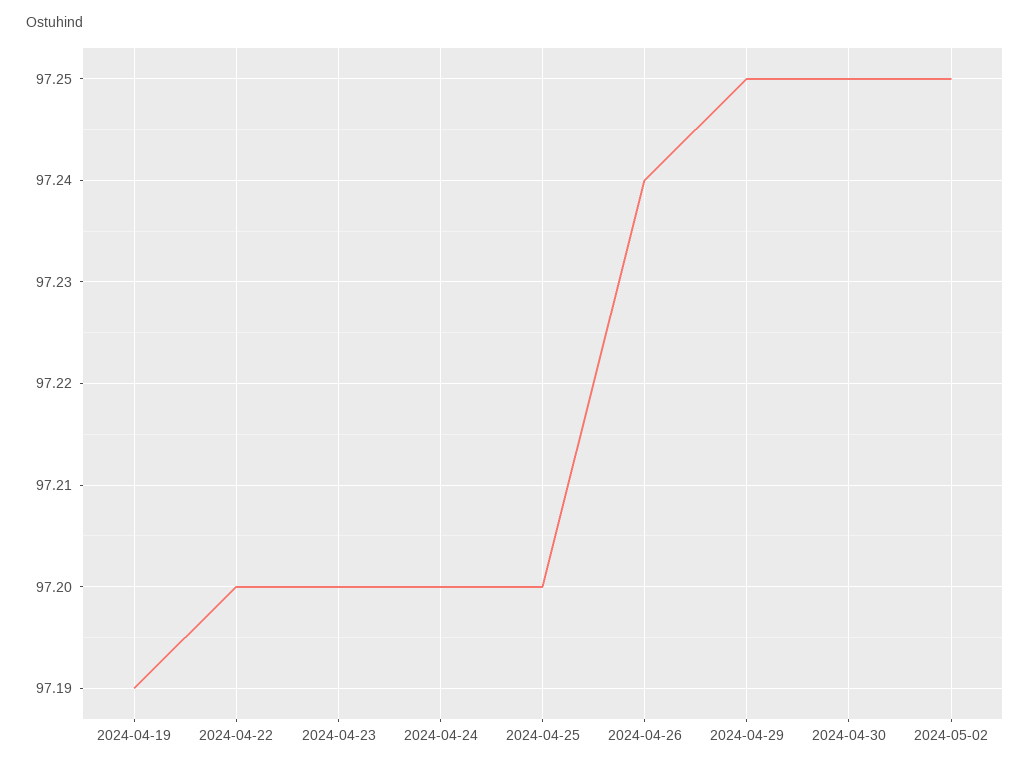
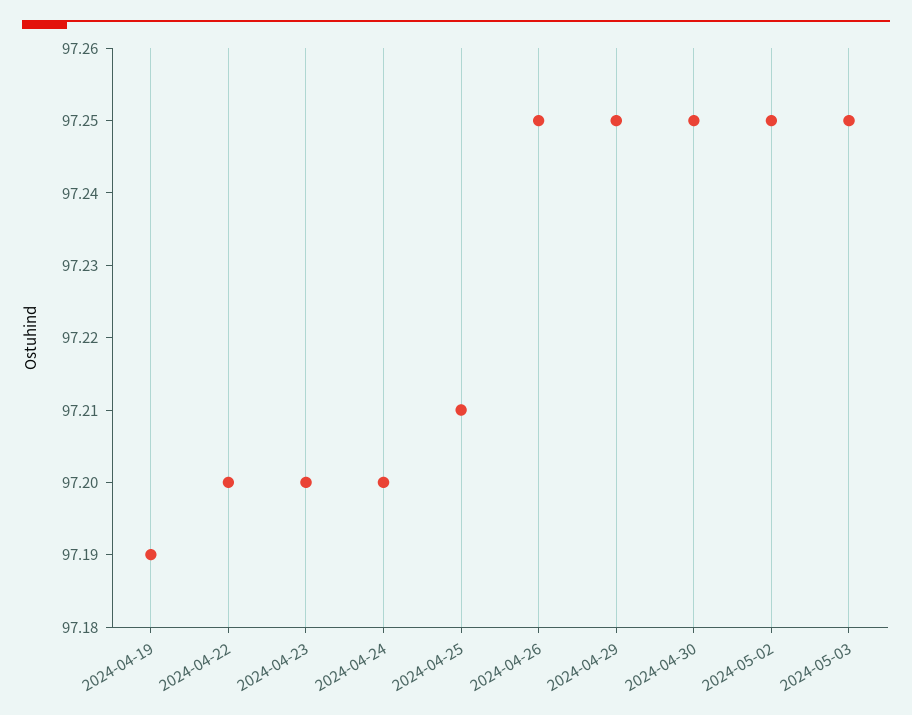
2024-04-25: 97.2 -> 97.21
2024-04-26: 97.24 -> 97.25
2024-05-03: none -> 97.25

